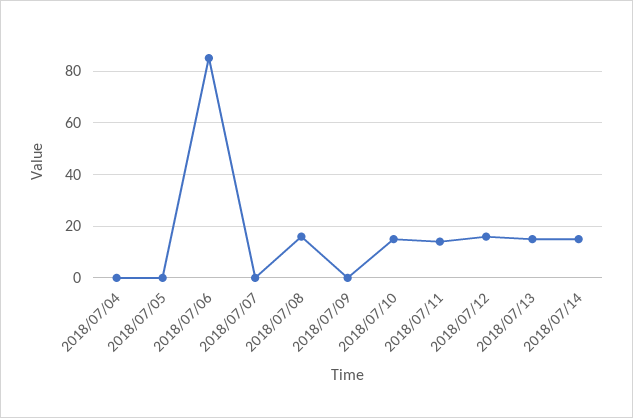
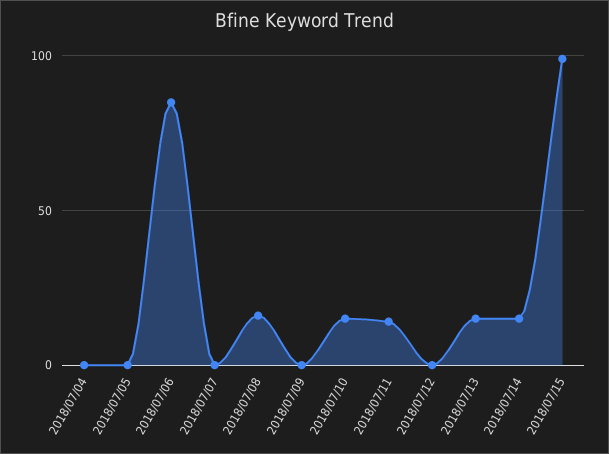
2018/07/12: 15 -> 0
2018/07/15: none -> 100

